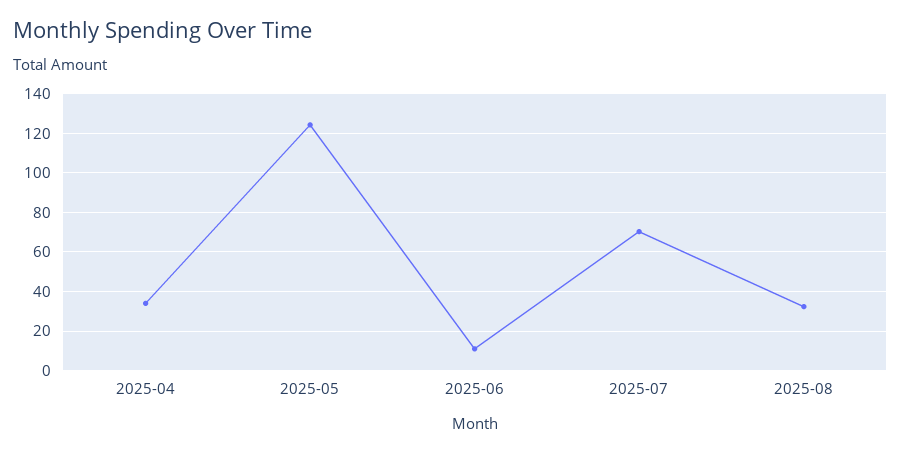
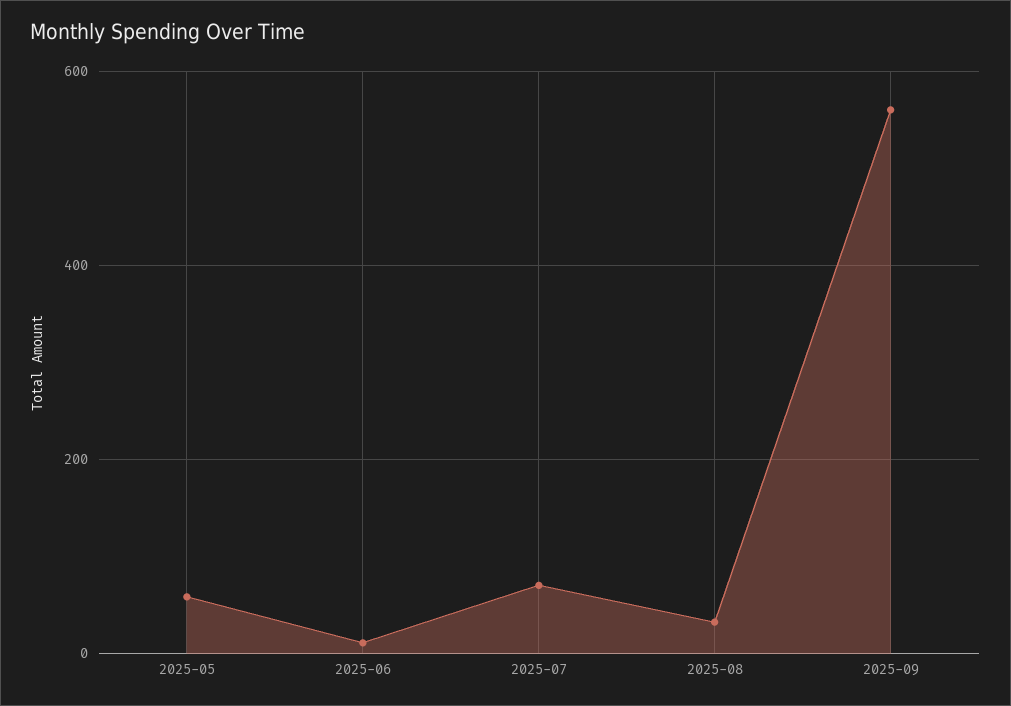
2025-04: 35 -> none
2025-05: 125 -> 60
2025-09: none -> 560

